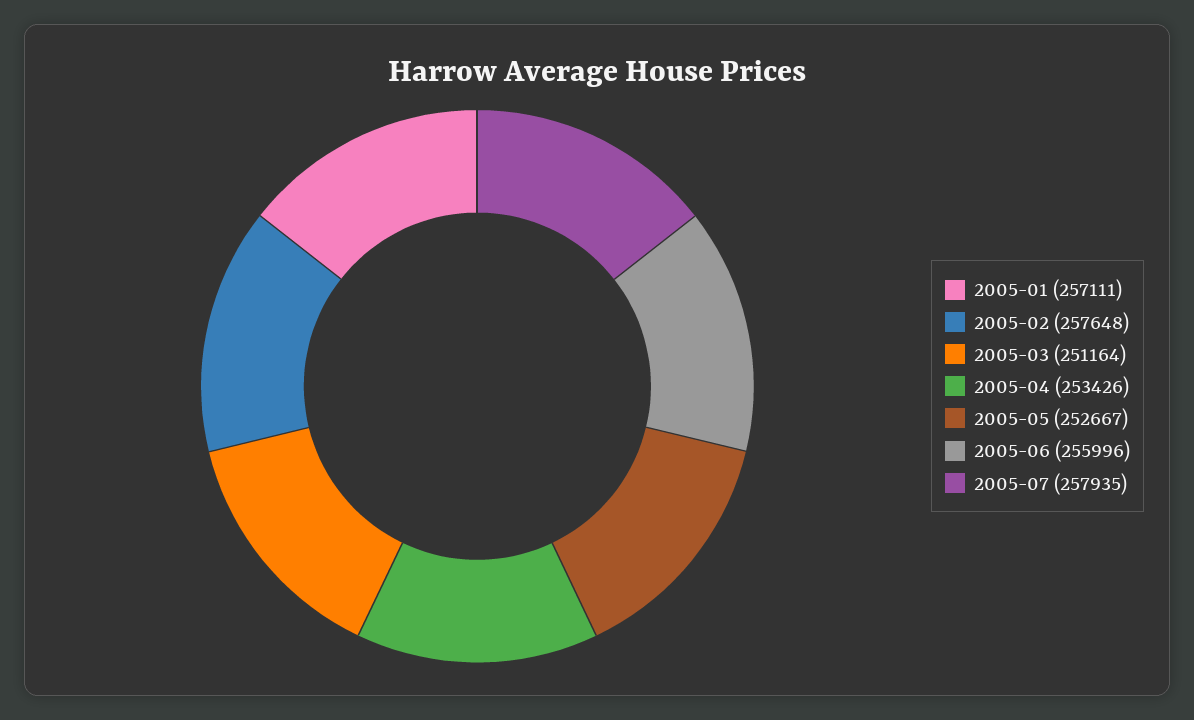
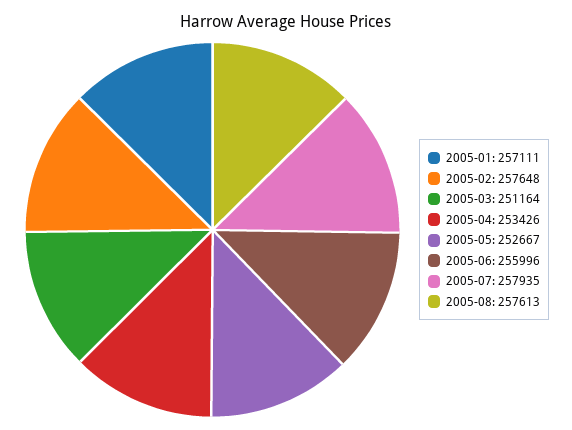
2005-08: none -> 257613

